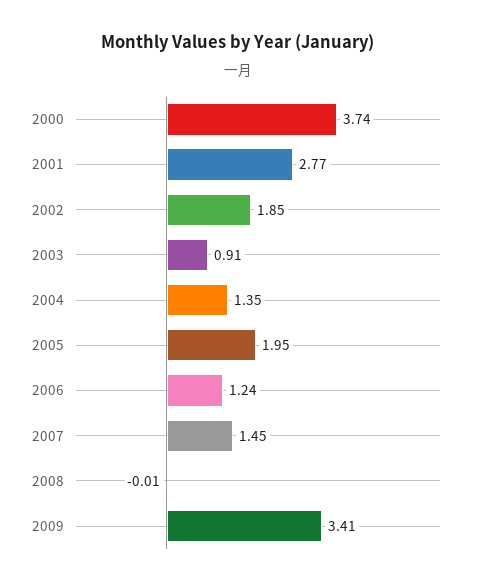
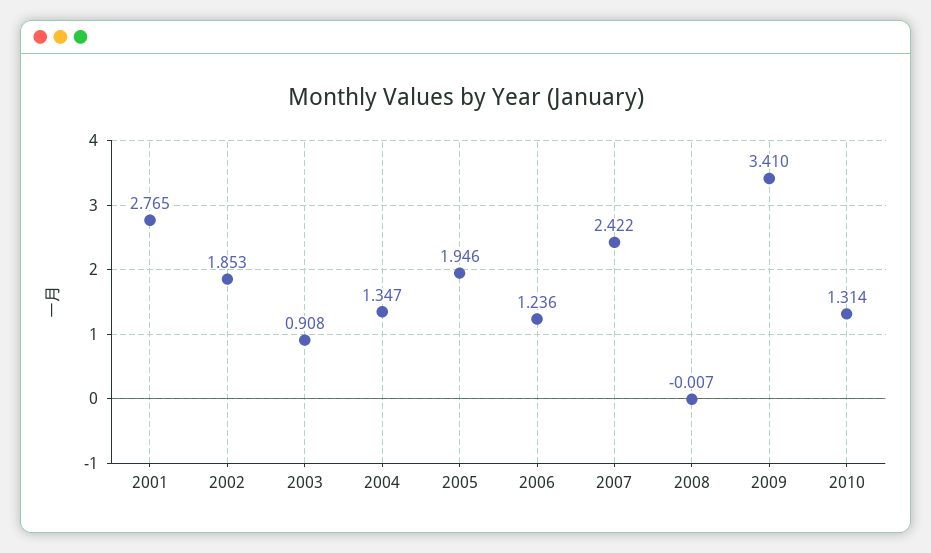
2000: 3.74 -> none
2007: 1.45 -> 2.422
2010: none -> 1.314

